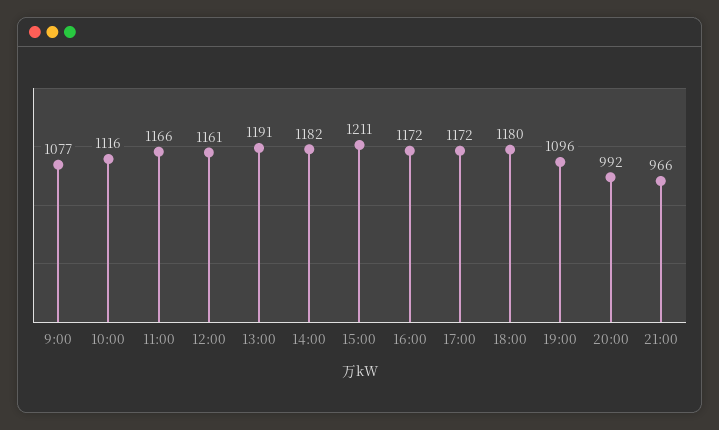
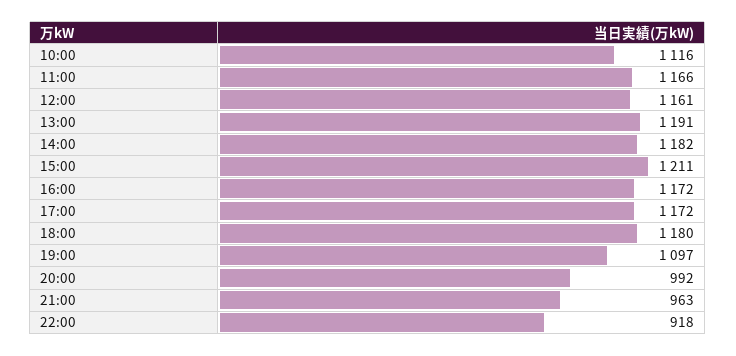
9:00: 1077 -> none
19:00: 1096 -> 1097
21:00: 966 -> 963
22:00: none -> 918

